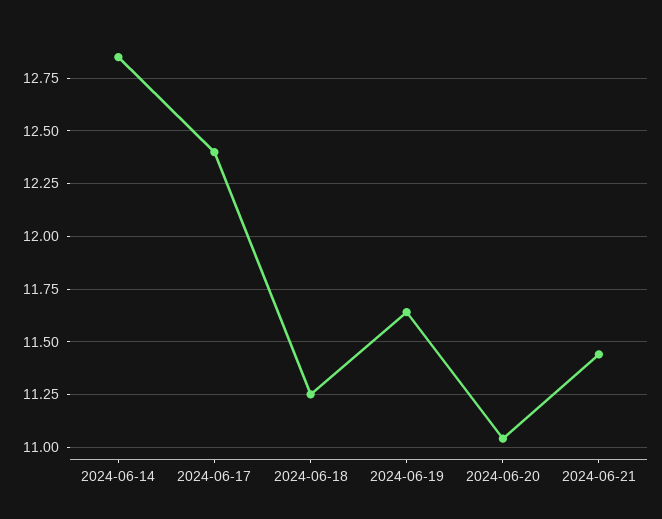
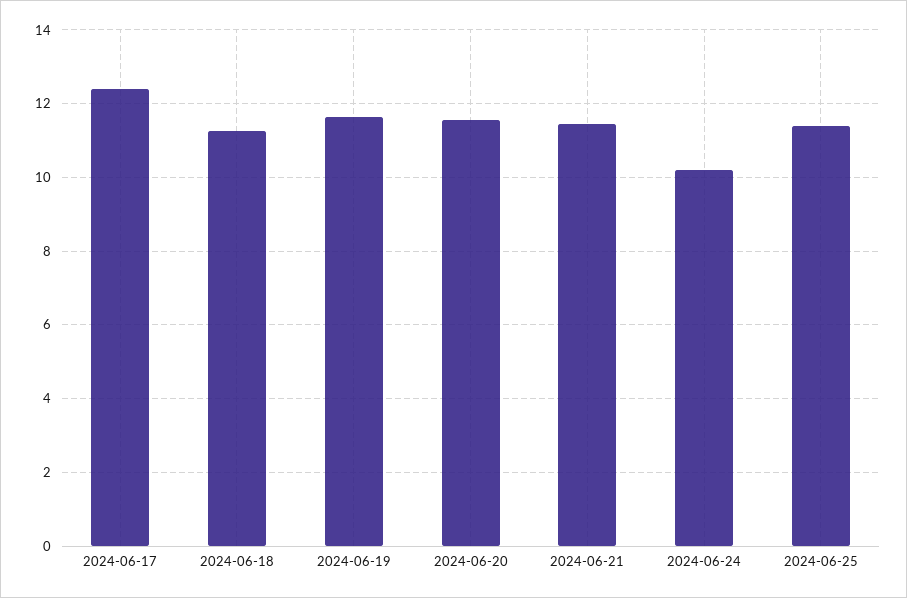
2024-06-14: 12.85 -> none
2024-06-20: 11.05 -> 11.6
2024-06-24: none -> 10.2
2024-06-25: none -> 11.4

